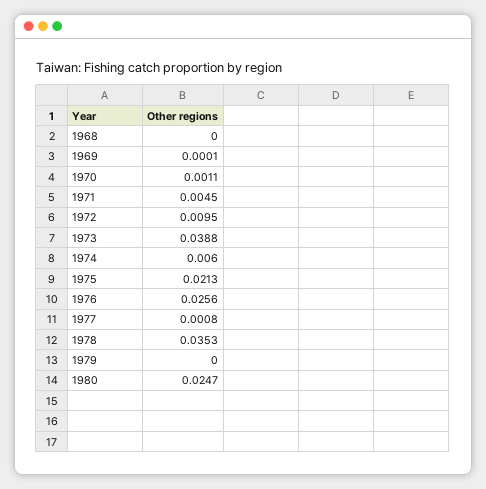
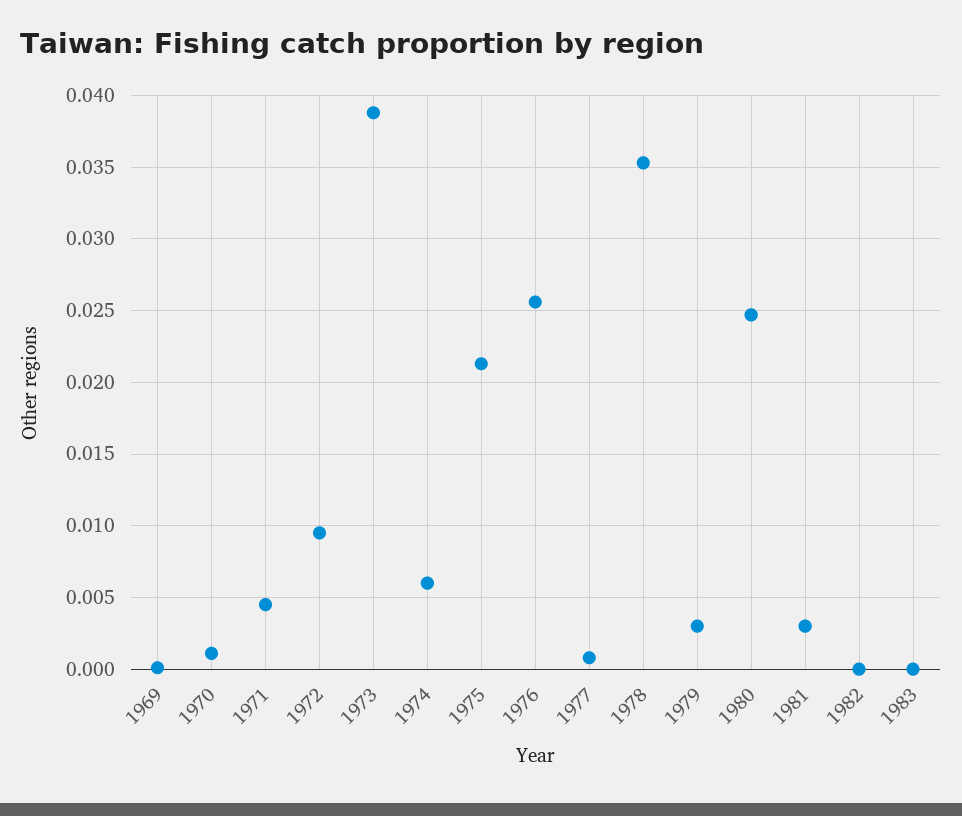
1968: 0 -> none
1979: 0 -> 0.003
1981: none -> 0.003
1982: none -> 0
1983: none -> 0

